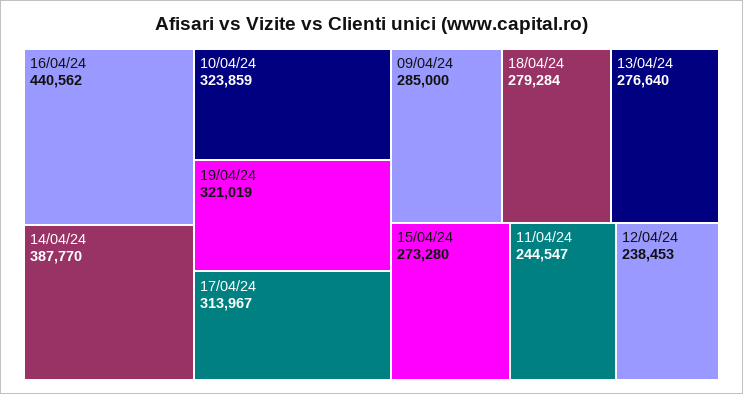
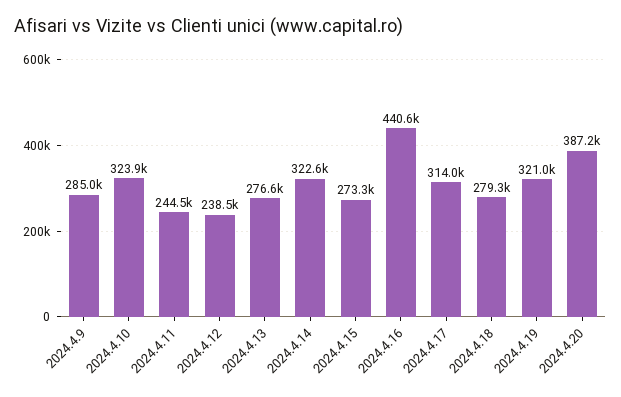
14/04/24: 387770 -> 322600
2024.4.20: none -> 387200

